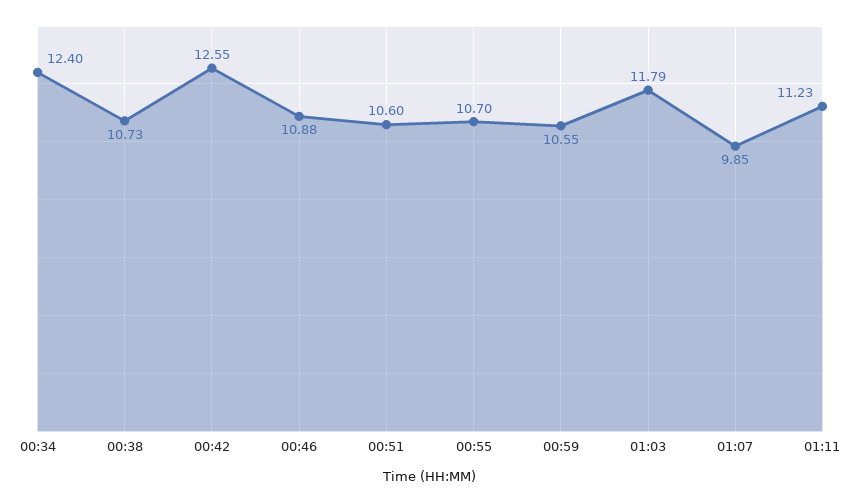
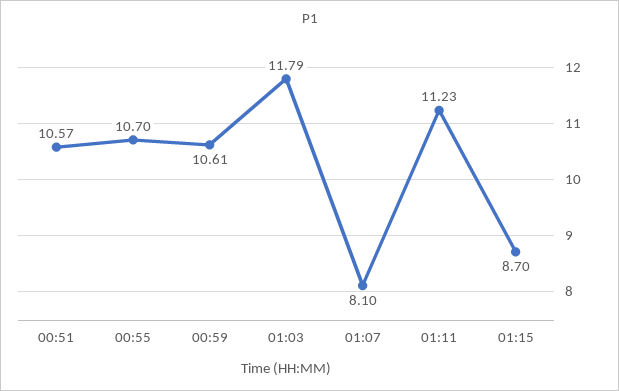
00:34: 12.4 -> none
00:38: 10.73 -> none
00:42: 12.55 -> none
00:46: 10.88 -> none
00:51: 10.6 -> 10.57
00:59: 10.55 -> 10.61
01:07: 9.85 -> 8.1
01:15: none -> 8.7

